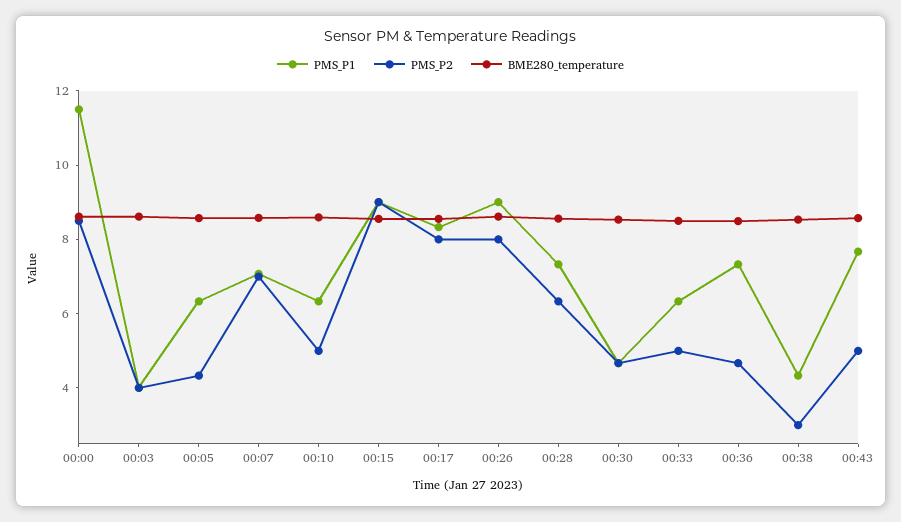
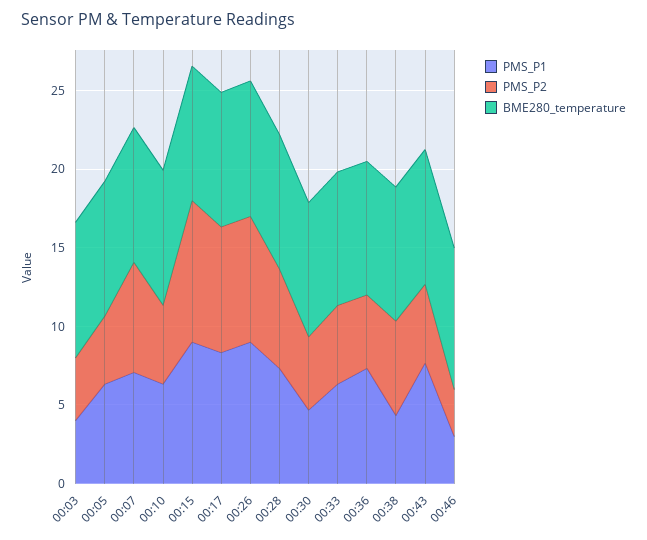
PMS_P1, 00:00: 11.5 -> none
PMS_P2, 00:00: 8.5 -> none
BME280_temperature, 00:00: 8.5 -> none
PMS_P2, 00:38: 3 -> 6
PMS_P1, 00:46: none -> 3
PMS_P2, 00:46: none -> 3
BME280_temperature, 00:46: none -> 9

